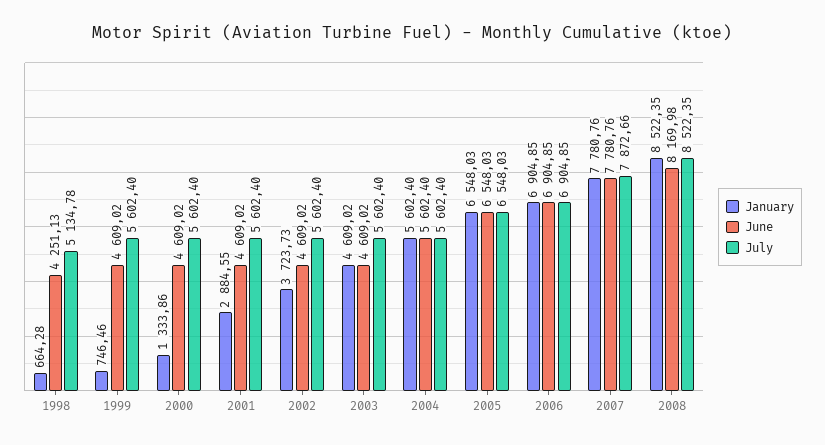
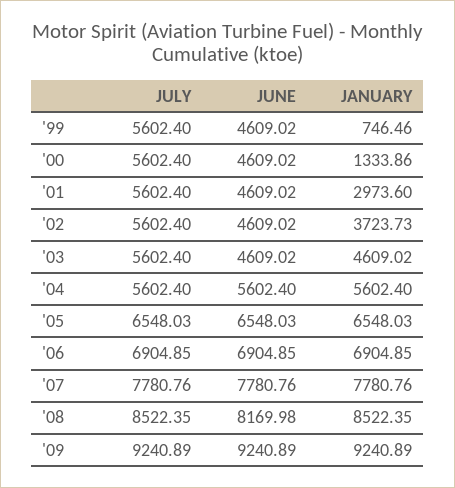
January, 1998: 664.28 -> none
June, 1998: 4251.13 -> none
July, 1998: 5134.78 -> none
January, 2001: 2884.55 -> 2973.6
July, 2007: 7872.66 -> 7780.76
July, '09: none -> 9240.89
June, '09: none -> 9240.89
January, '09: none -> 9240.89

